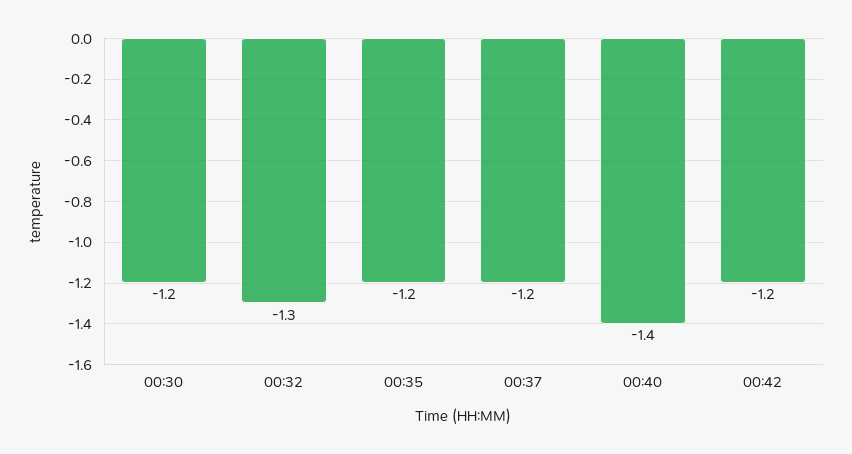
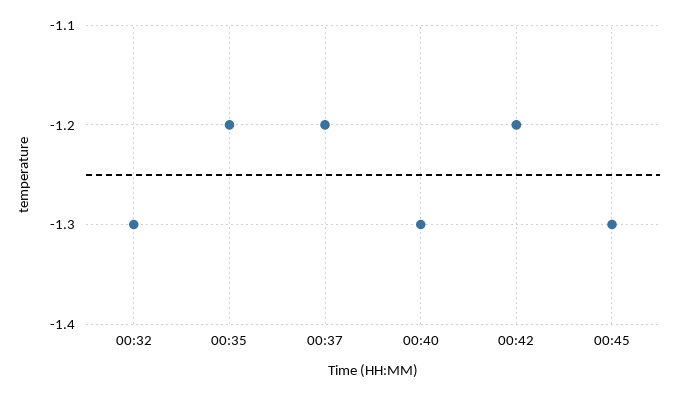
00:30: -1.2 -> none
00:40: -1.4 -> -1.3
00:45: none -> -1.3

